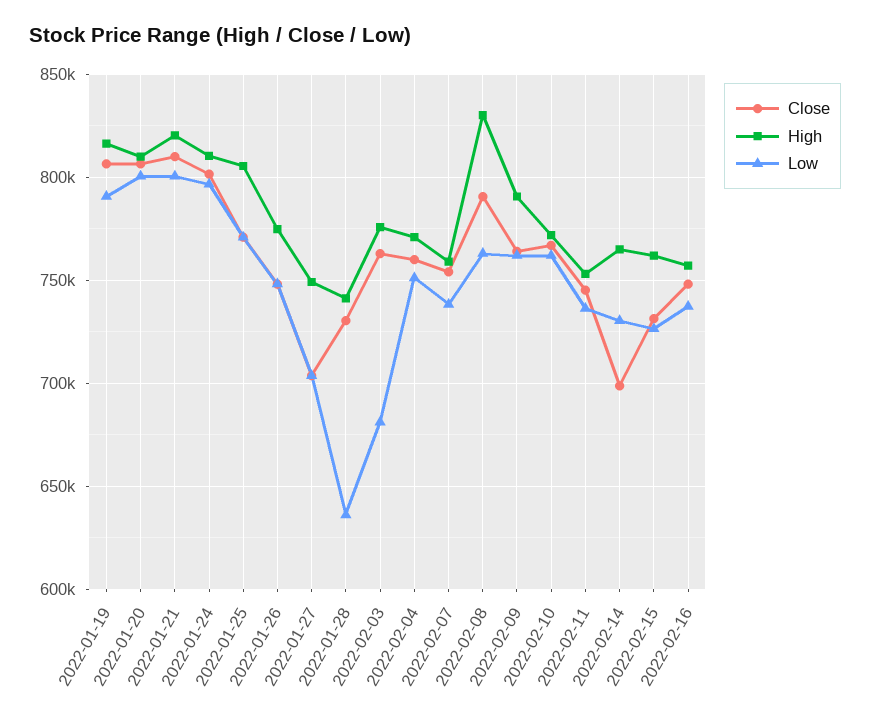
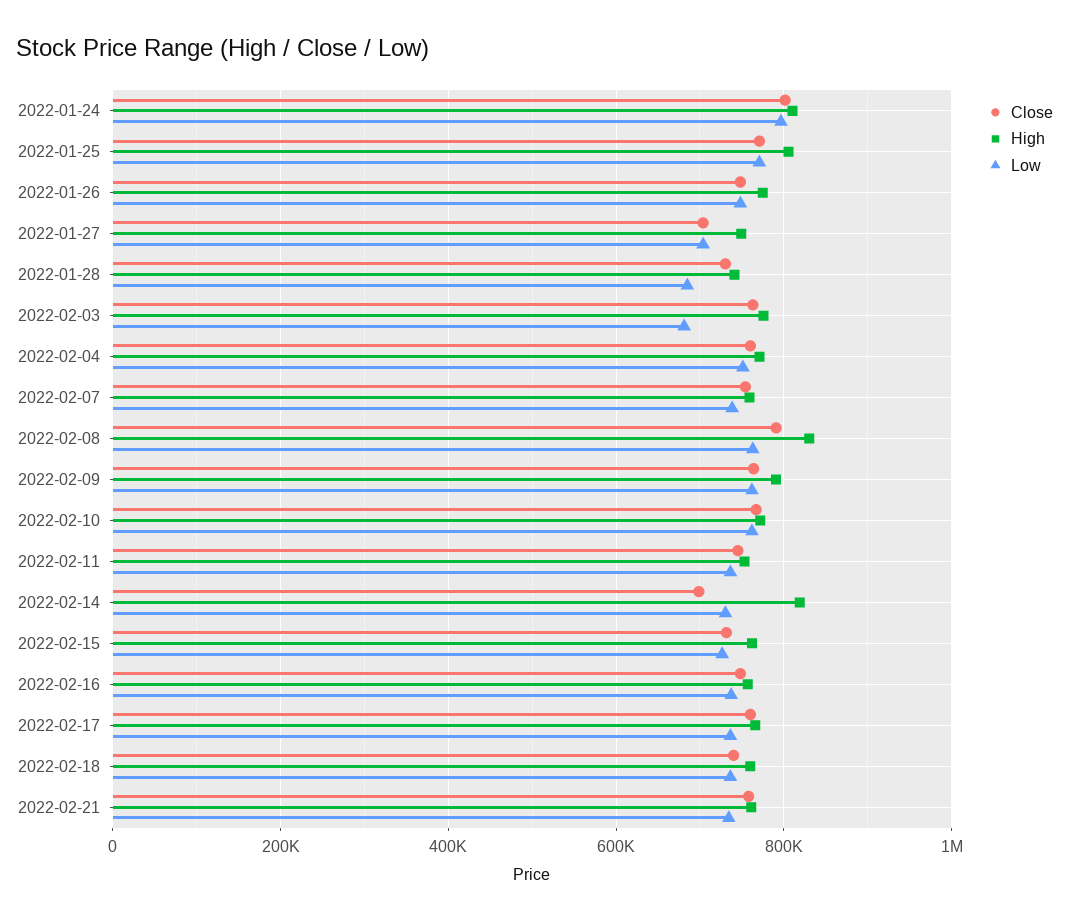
Close, 2022-01-19: 805000 -> none
High, 2022-01-19: 815000 -> none
Low, 2022-01-19: 790000 -> none
Close, 2022-01-20: 805000 -> none
High, 2022-01-20: 810000 -> none
Low, 2022-01-20: 800000 -> none
Close, 2022-01-21: 810000 -> none
High, 2022-01-21: 820000 -> none
Low, 2022-01-21: 800000 -> none
Low, 2022-01-28: 635000 -> 680000
High, 2022-02-14: 765000 -> 820000
Close, 2022-02-17: none -> 760000
High, 2022-02-17: none -> 760000
Low, 2022-02-17: none -> 740000
Close, 2022-02-18: none -> 740000
High, 2022-02-18: none -> 760000
Low, 2022-02-18: none -> 740000
Close, 2022-02-21: none -> 760000
High, 2022-02-21: none -> 760000
Low, 2022-02-21: none -> 740000

